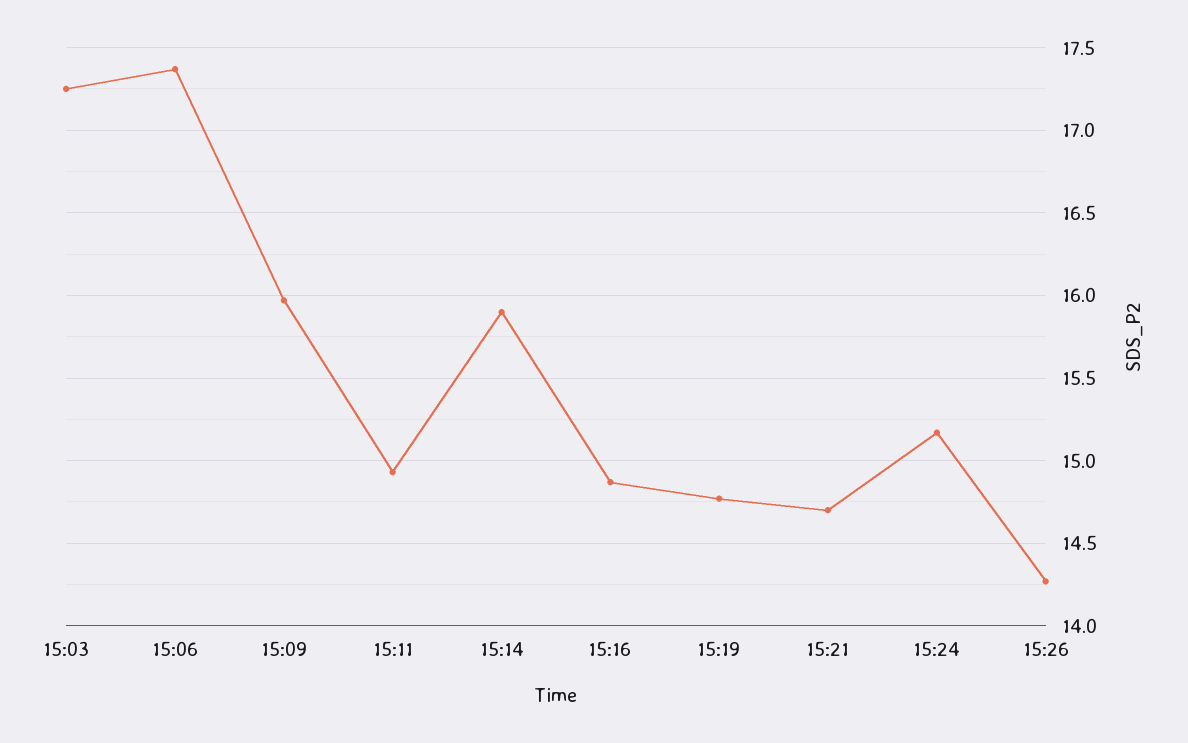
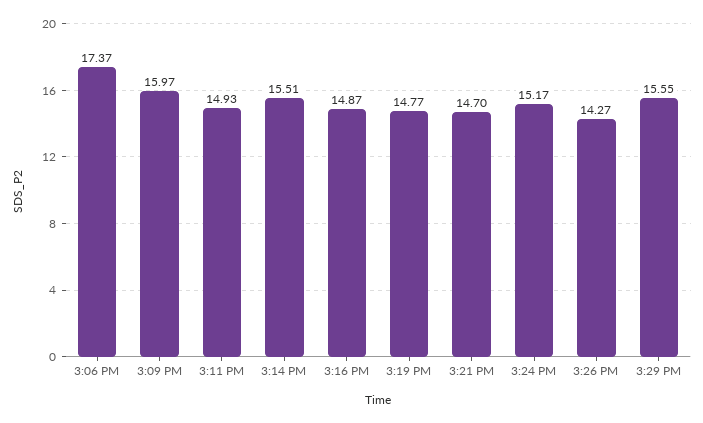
15:03: 17.25 -> none
15:14: 15.9 -> 15.51
3:29 PM: none -> 15.55

